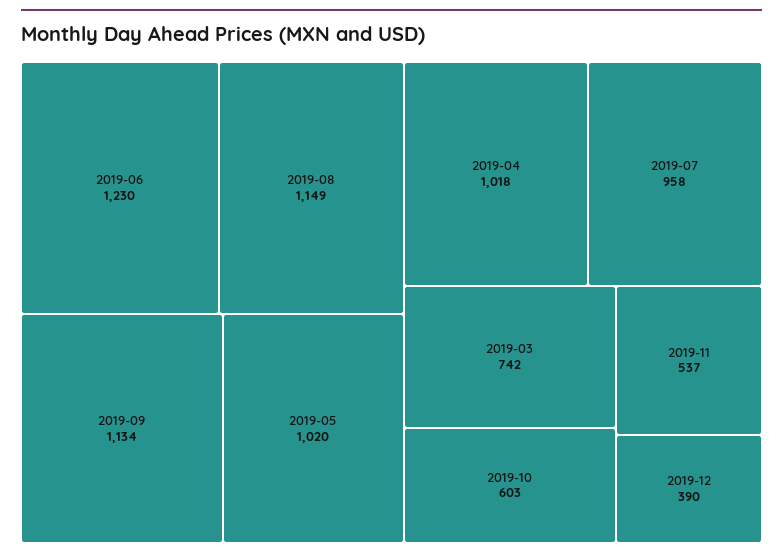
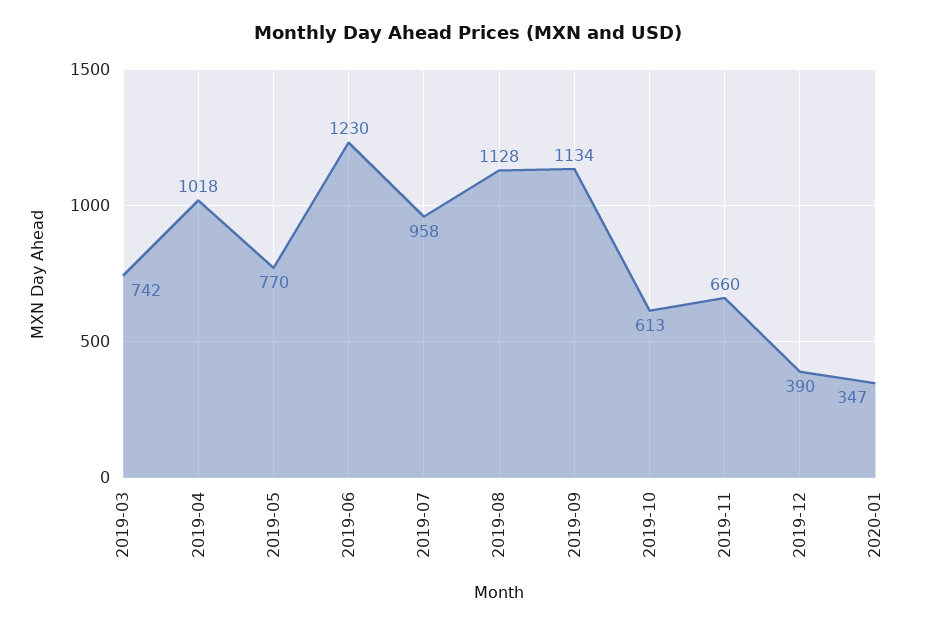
2019-08: 1149 -> 1128
2019-05: 1020 -> 770
2019-10: 603 -> 613
2019-11: 537 -> 660
2020-01: none -> 347

